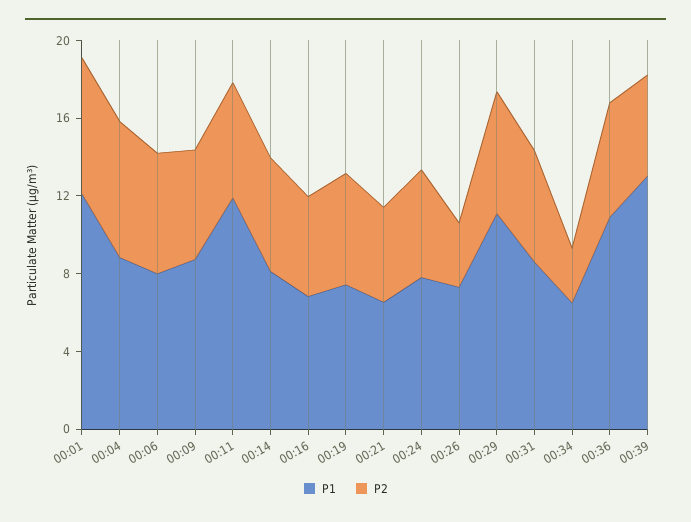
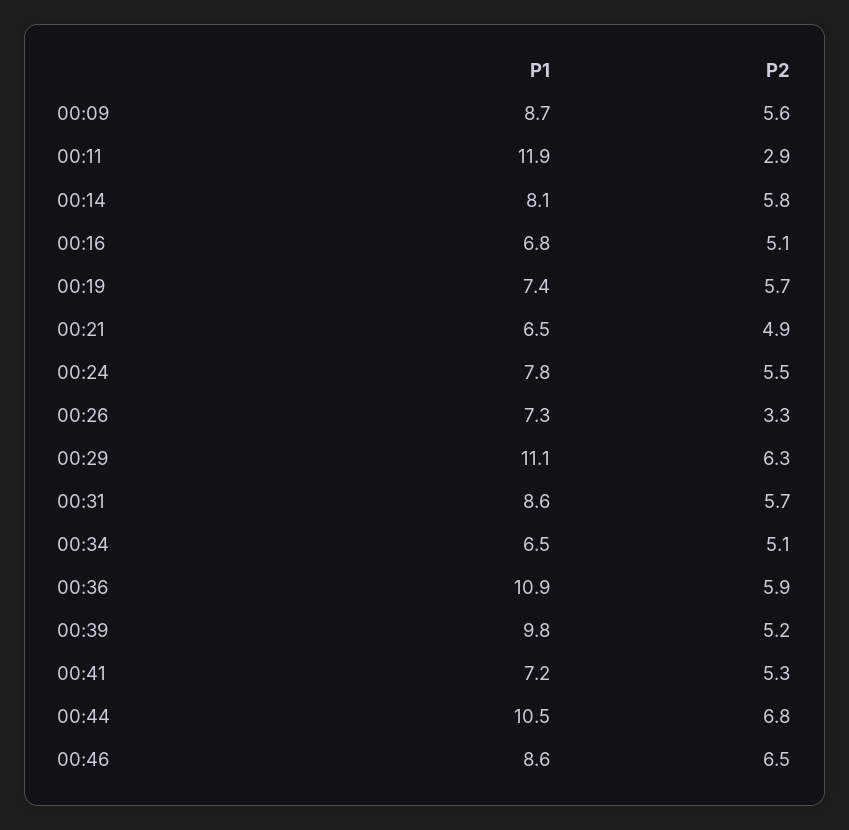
P1, 00:01: 12 -> none
P2, 00:01: 7 -> none
P1, 00:04: 9 -> none
P2, 00:04: 7 -> none
P1, 00:06: 8 -> none
P2, 00:06: 6 -> none
P2, 00:11: 6 -> 2.9
P2, 00:34: 3 -> 5.1
P1, 00:39: 13 -> 9.8
P1, 00:41: none -> 7.2
P2, 00:41: none -> 5.3
P1, 00:44: none -> 10.5
P2, 00:44: none -> 6.8
P1, 00:46: none -> 8.6
P2, 00:46: none -> 6.5

